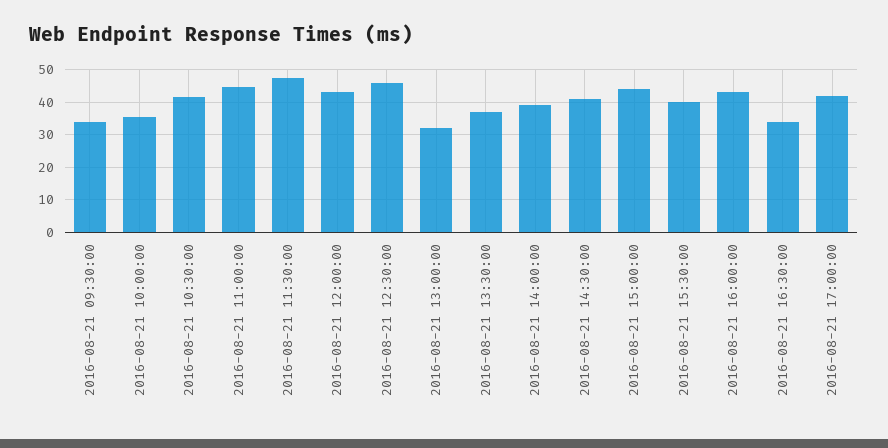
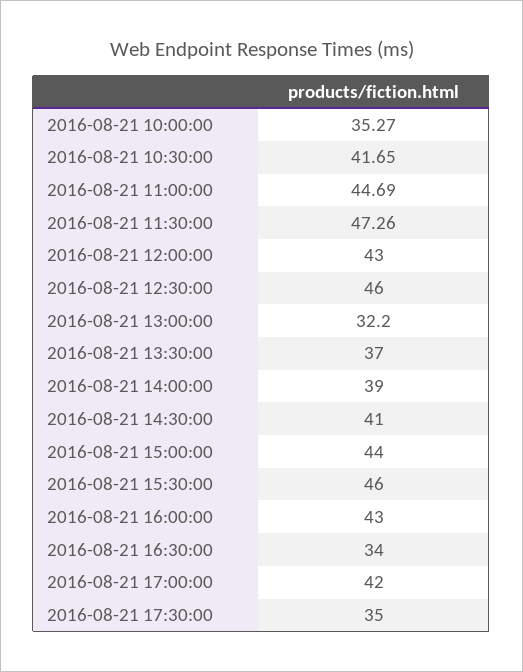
2016-08-21 09:30:00: 34 -> none
2016-08-21 15:30:00: 40 -> 46
2016-08-21 17:30:00: none -> 35

